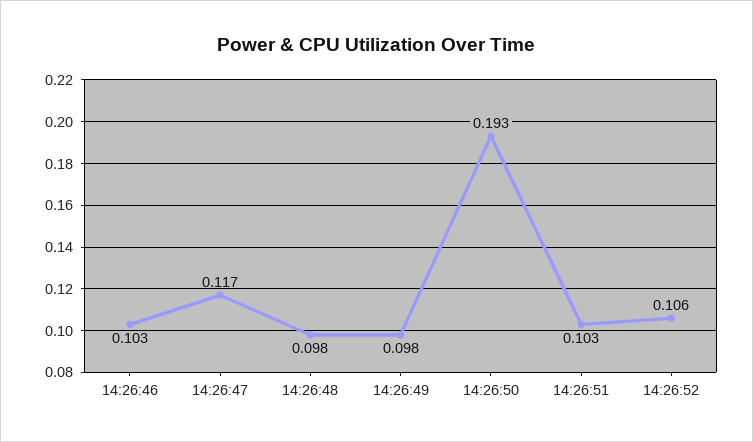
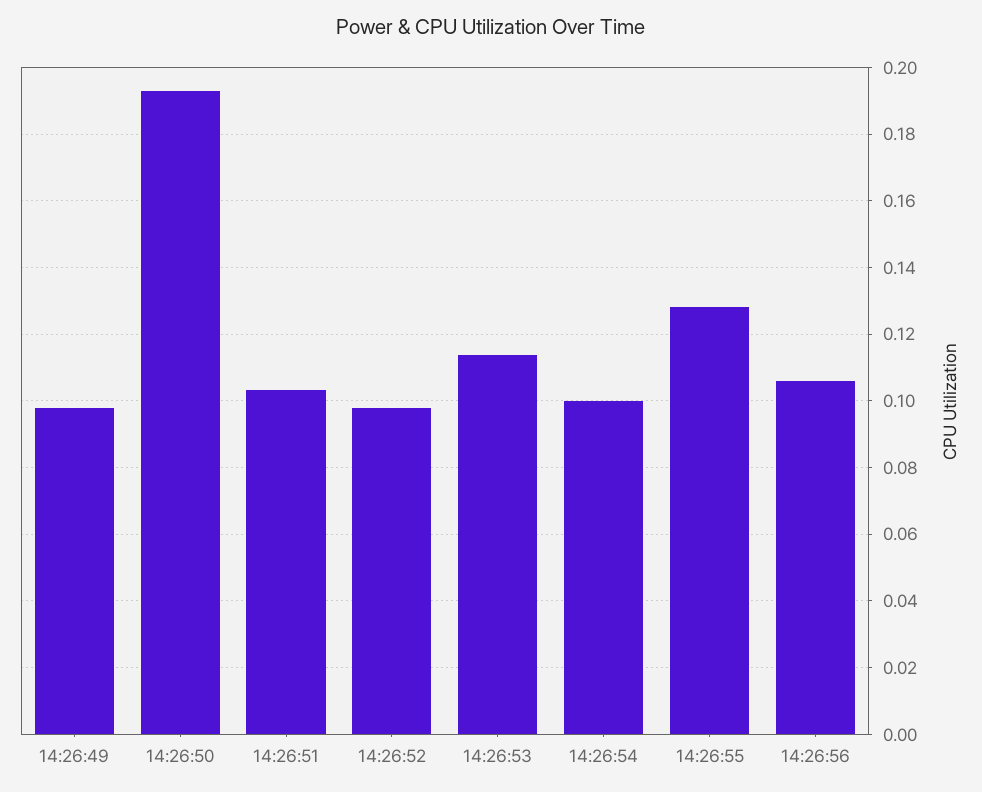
14:26:46: 0.103 -> none
14:26:47: 0.117 -> none
14:26:48: 0.098 -> none
14:26:52: 0.106 -> 0.098
14:26:53: none -> 0.114
14:26:54: none -> 0.1
14:26:55: none -> 0.128
14:26:56: none -> 0.106

